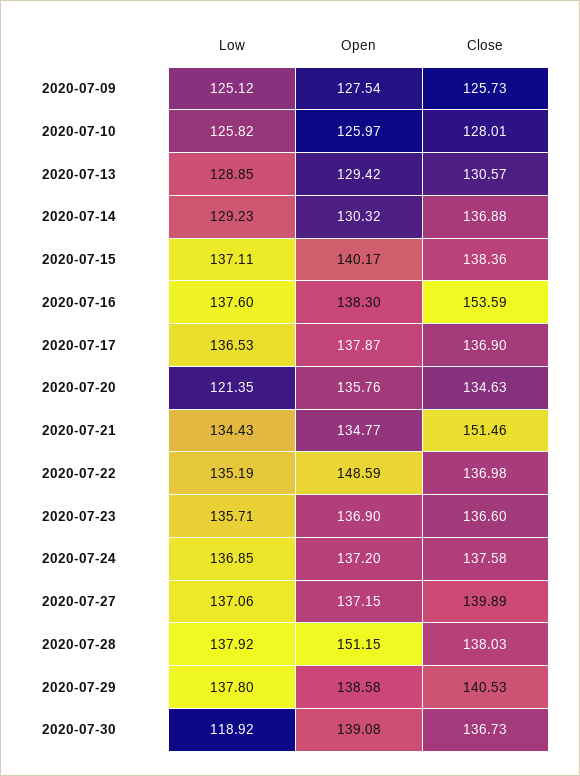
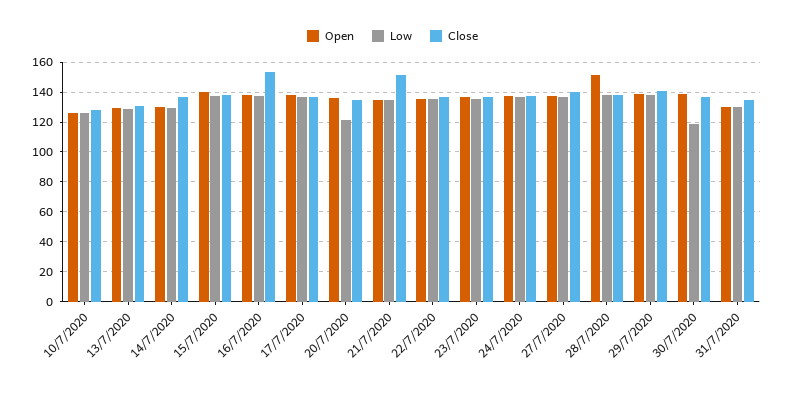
Low, 2020-07-09: 125.12 -> none
Open, 2020-07-09: 127.54 -> none
Close, 2020-07-09: 125.73 -> none
Open, 2020-07-22: 148.59 -> 135
Open, 31/7/2020: none -> 130
Low, 31/7/2020: none -> 130
Close, 31/7/2020: none -> 135

